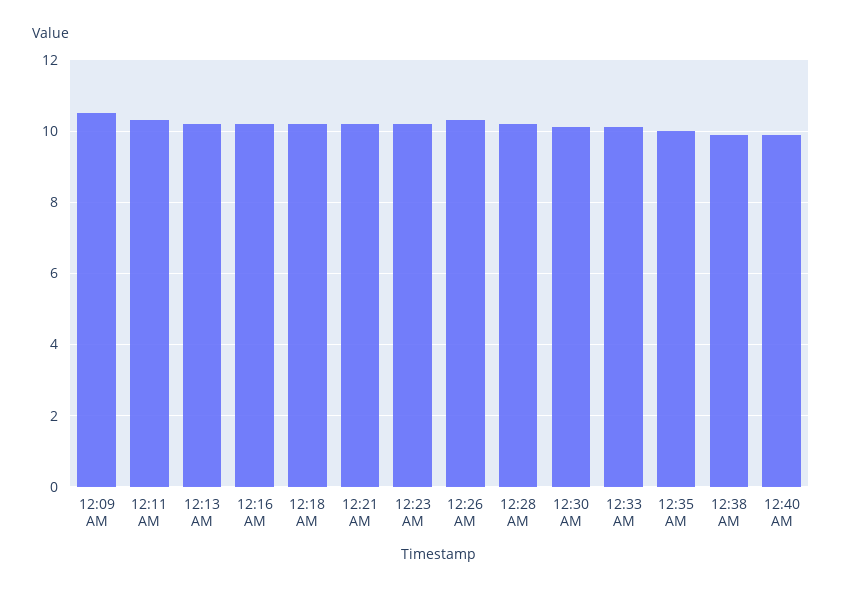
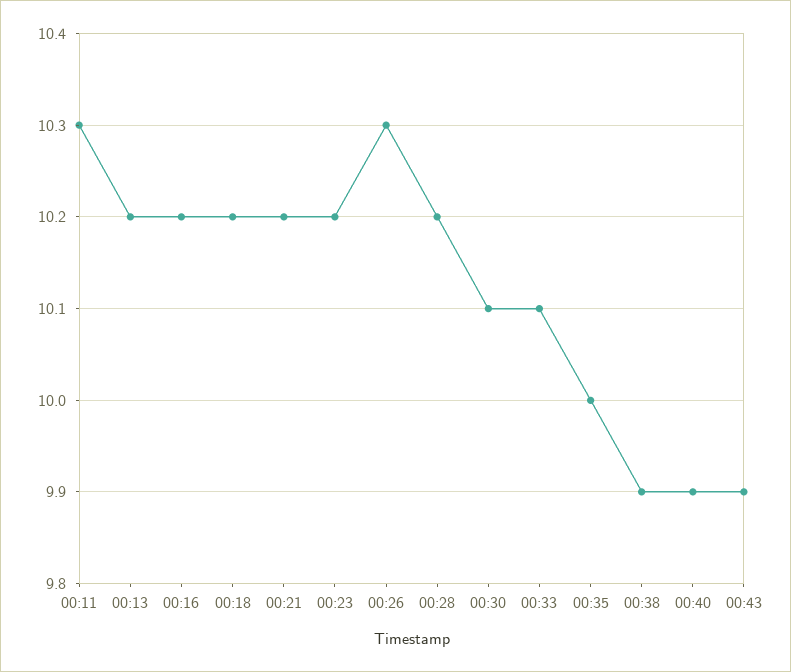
12:09 AM: 10.5 -> none
00:43: none -> 9.9

